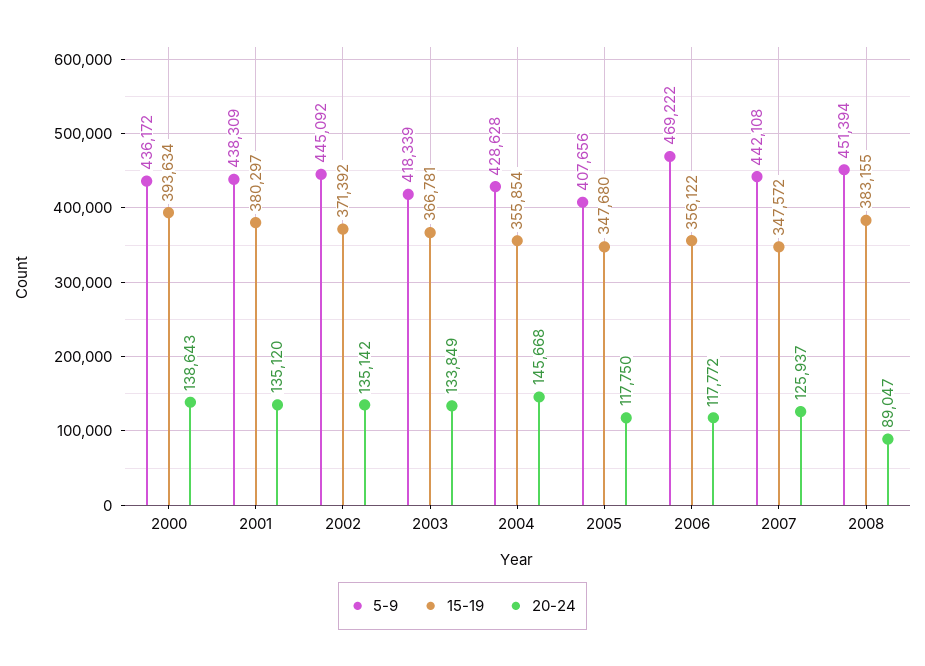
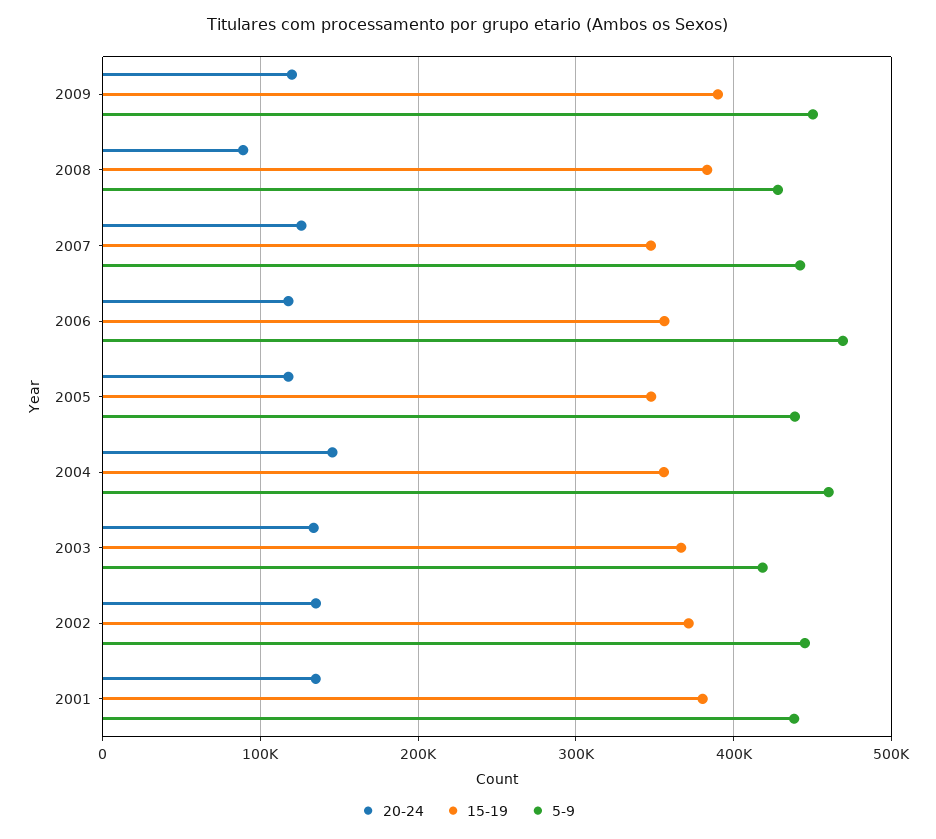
5-9, 2000: 436172 -> none
15-19, 2000: 393634 -> none
20-24, 2000: 138643 -> none
5-9, 2004: 428628 -> 460000
5-9, 2005: 407656 -> 440000
5-9, 2008: 451394 -> 430000
20-24, 2009: none -> 120000
15-19, 2009: none -> 390000
5-9, 2009: none -> 450000

